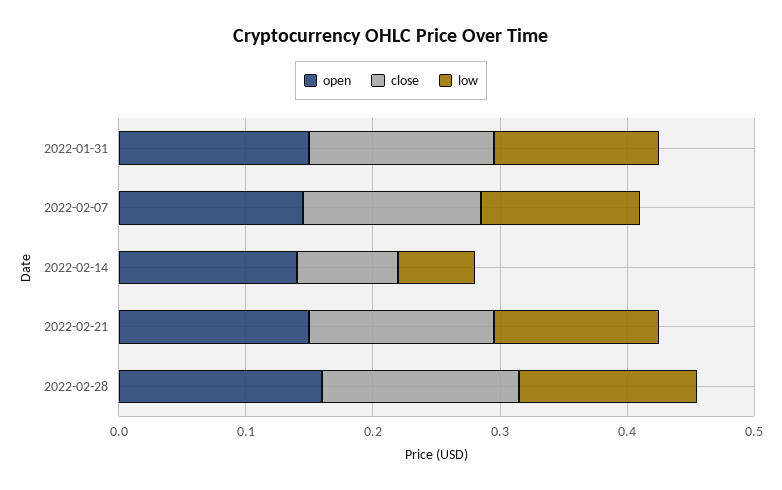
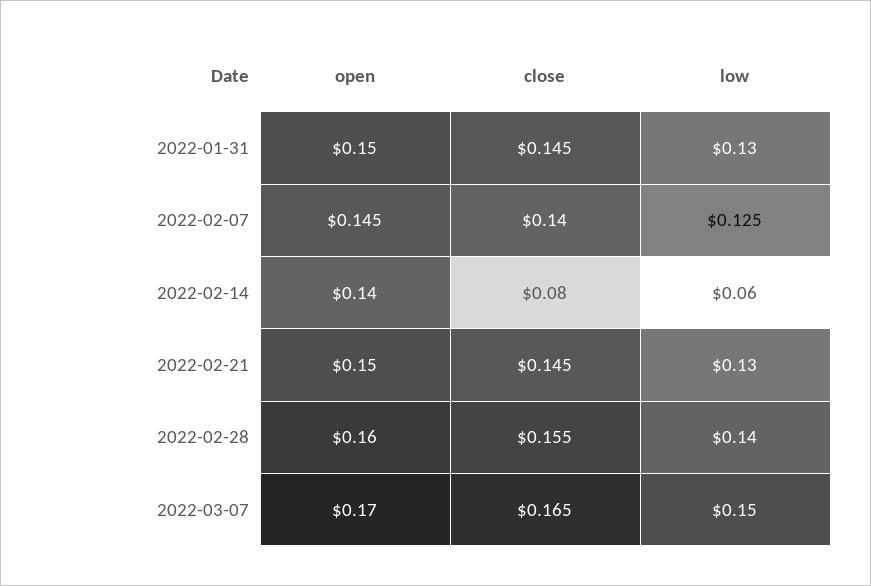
open, 2022-03-07: none -> 0.17
close, 2022-03-07: none -> 0.165
low, 2022-03-07: none -> 0.15

